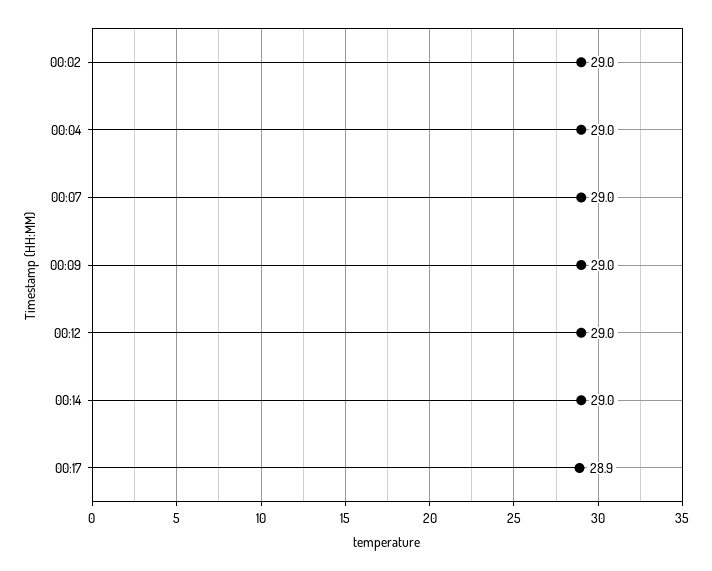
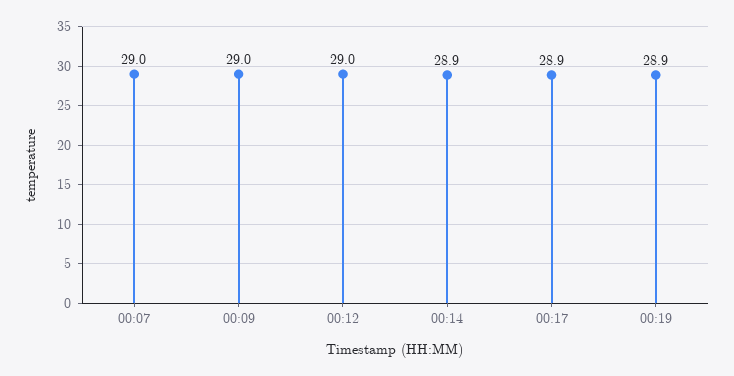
00:02: 29 -> none
00:04: 29 -> none
00:14: 29 -> 28.9
00:19: none -> 28.9

